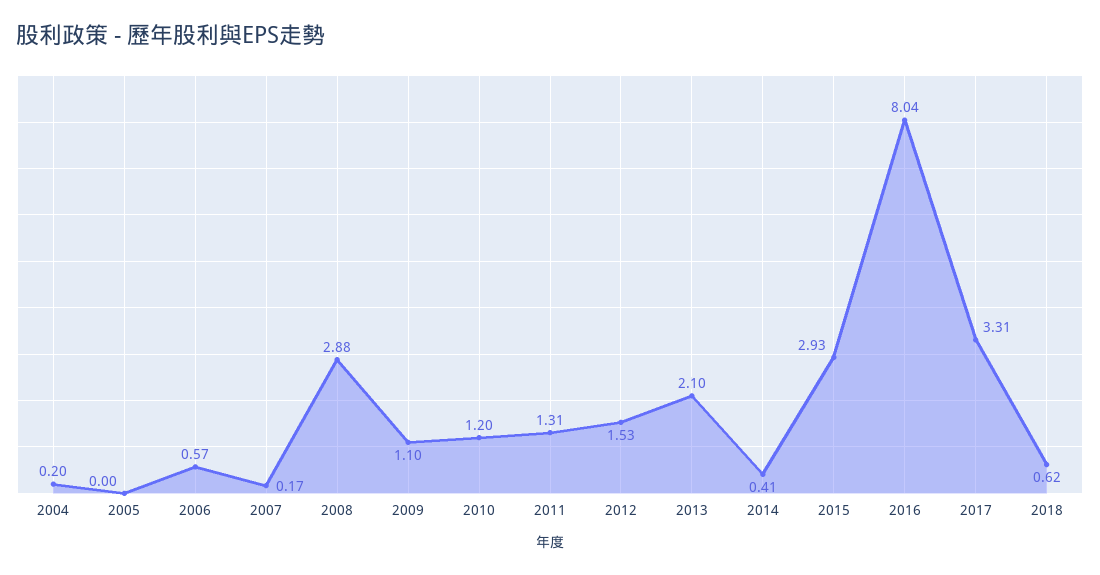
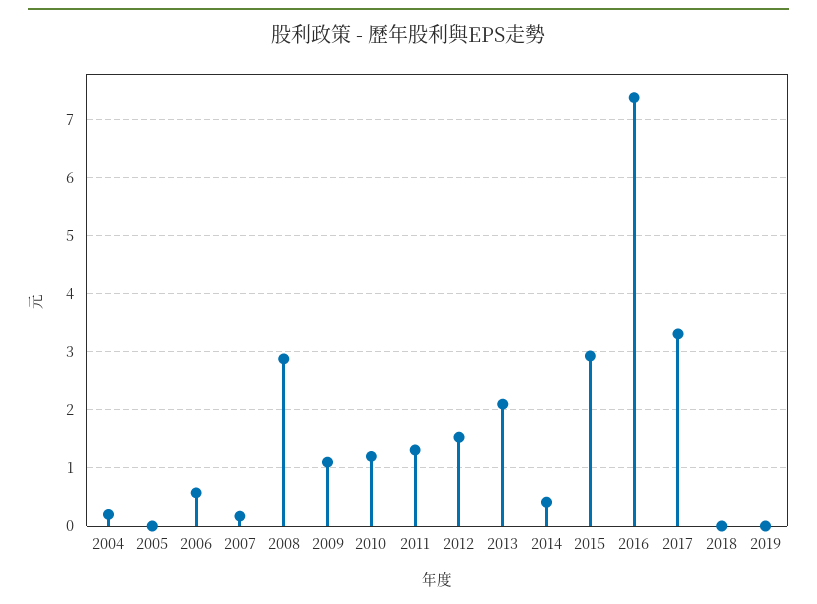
2016: 8.04 -> 7.4
2018: 0.62 -> 0
2019: none -> 0

